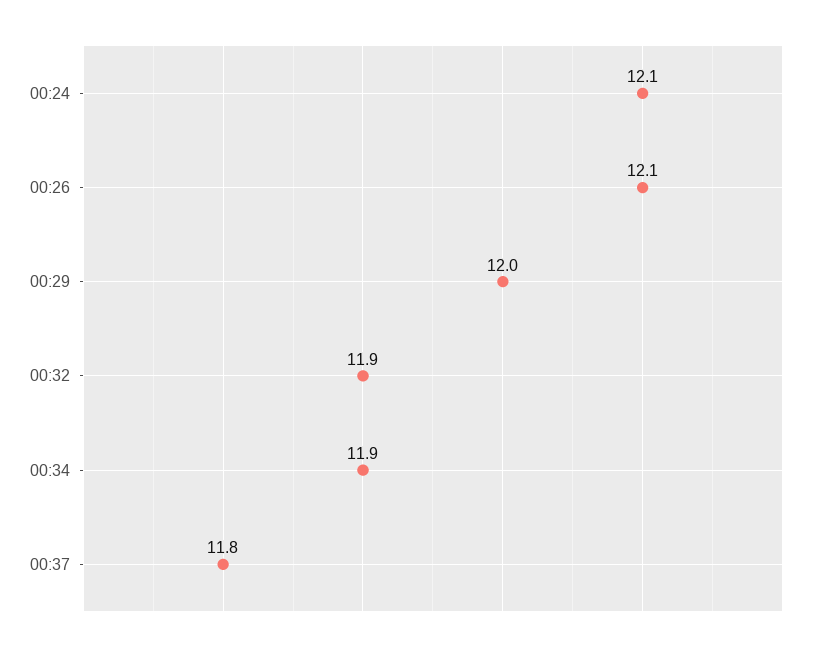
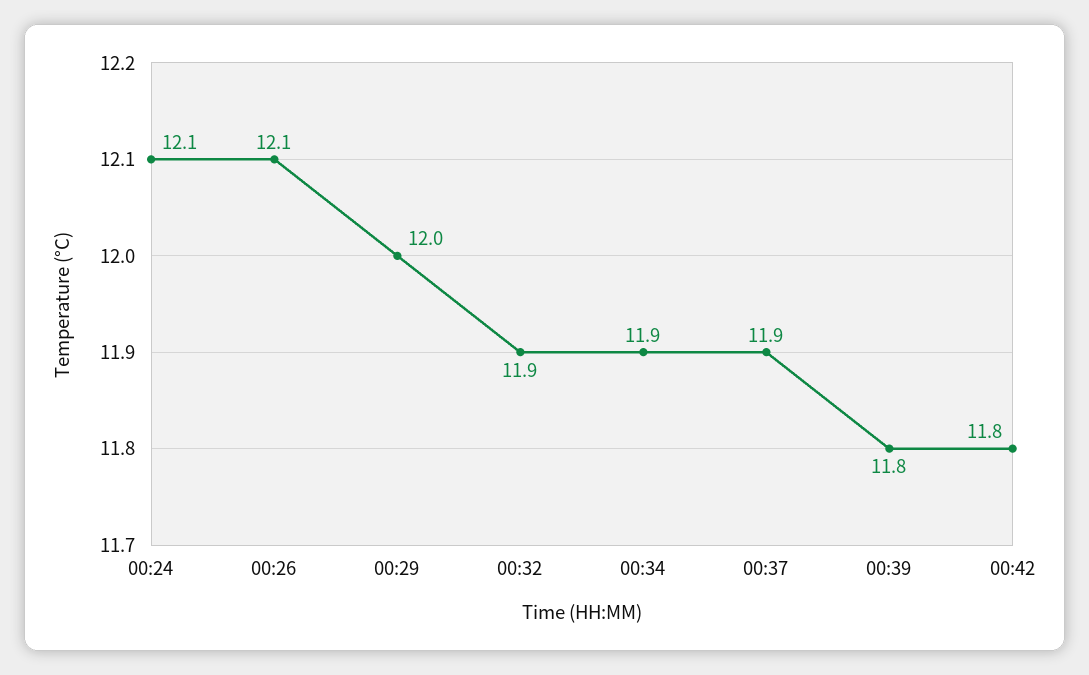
00:37: 11.8 -> 11.9
00:39: none -> 11.8
00:42: none -> 11.8

